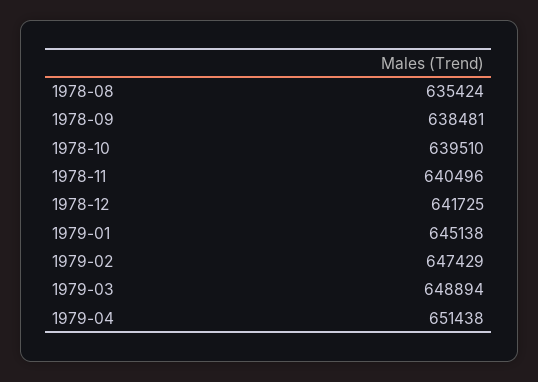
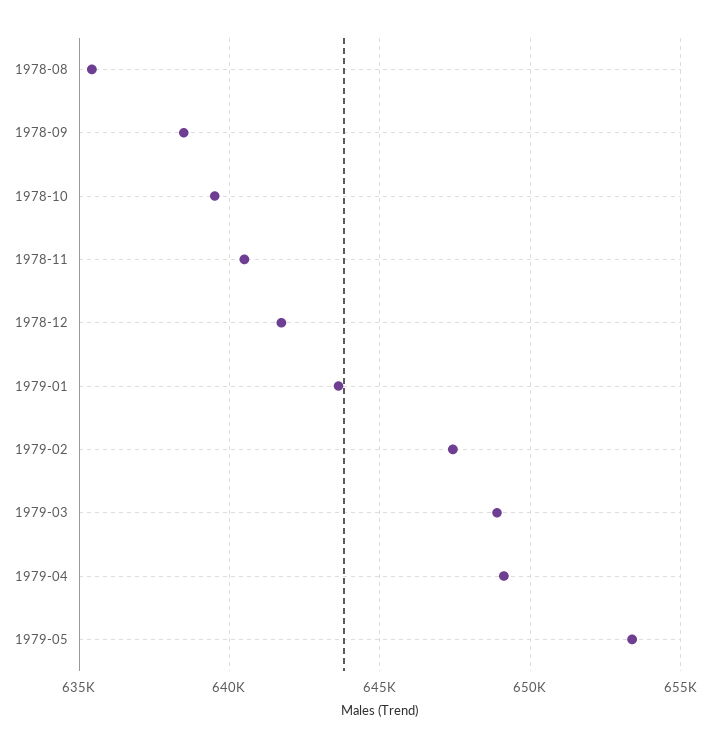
1979-01: 645138 -> 643500
1979-04: 651438 -> 649000
1979-05: none -> 653500

